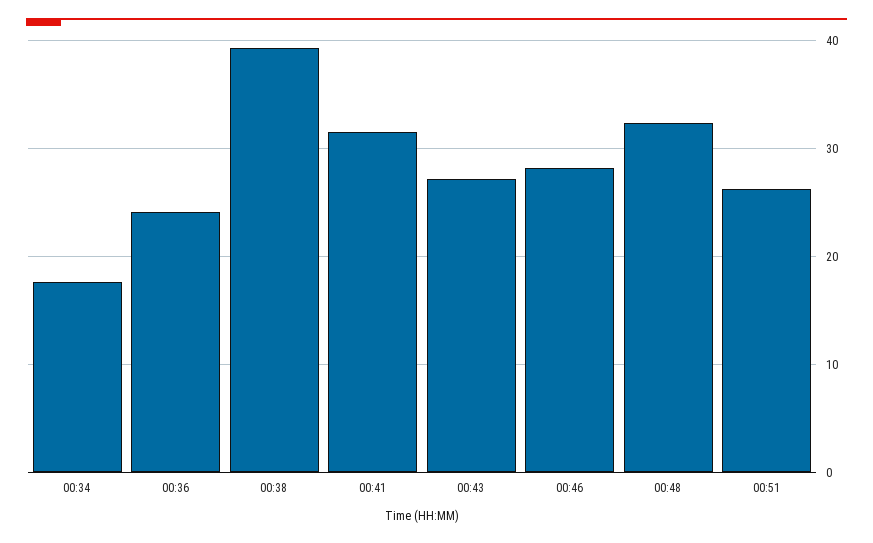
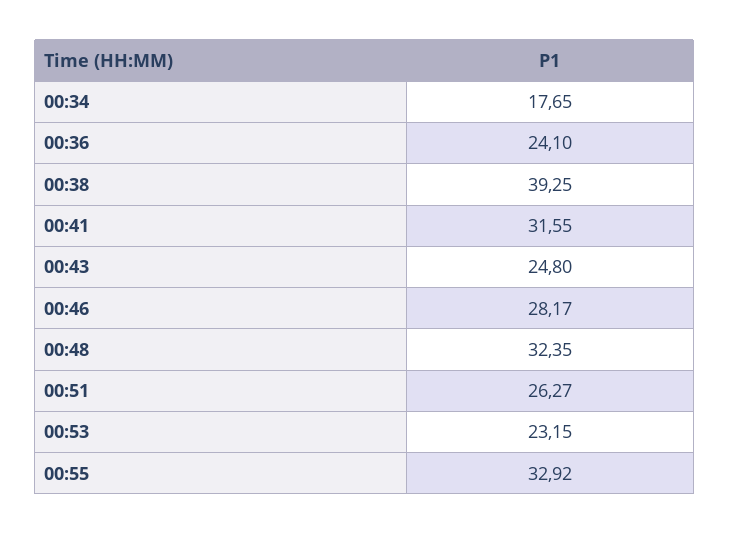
00:43: 27 -> 24.8
00:53: none -> 23.15
00:55: none -> 32.92

